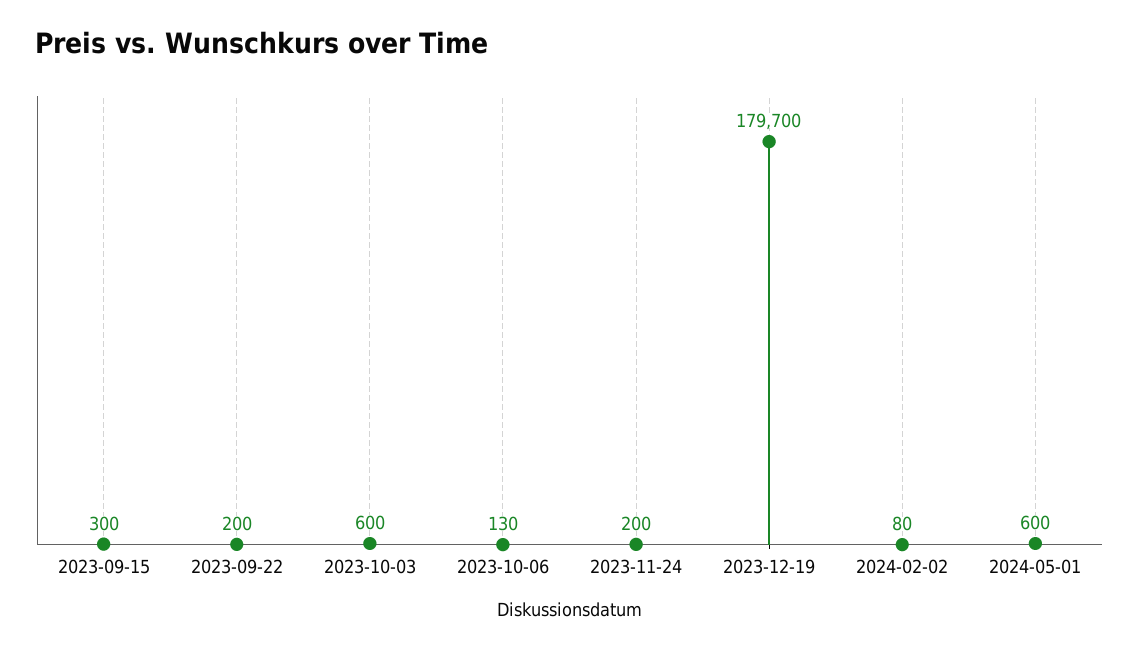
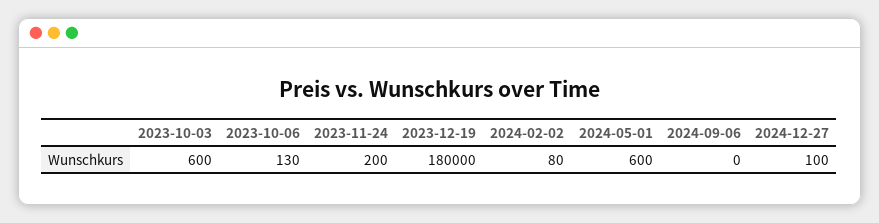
2023-09-15: 300 -> none
2023-09-22: 200 -> none
2023-12-19: 179700 -> 180000
2024-09-06: none -> 0
2024-12-27: none -> 100

